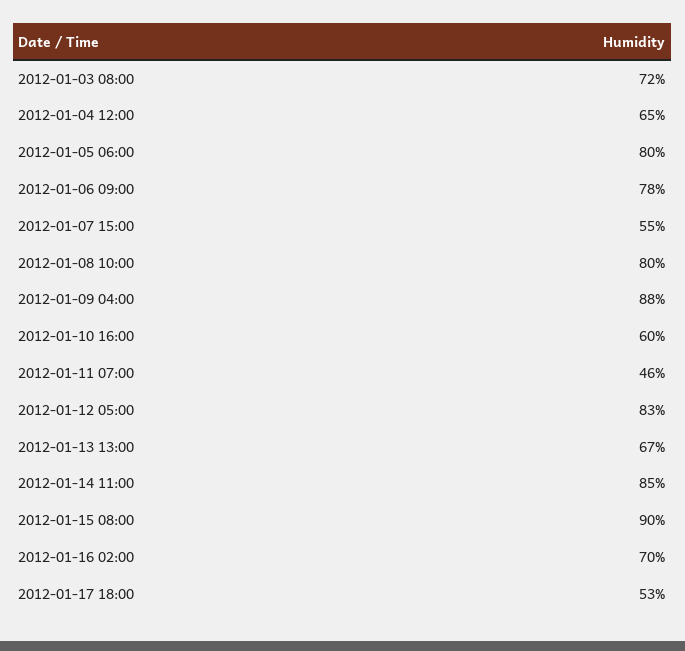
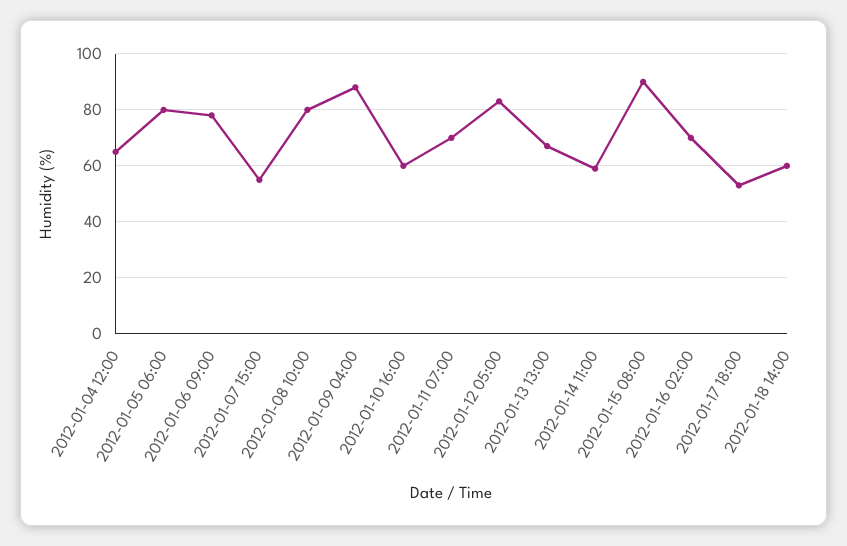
2012-01-03 08:00: 72 -> none
2012-01-11 07:00: 46 -> 70
2012-01-14 11:00: 85 -> 60
2012-01-18 14:00: none -> 60

